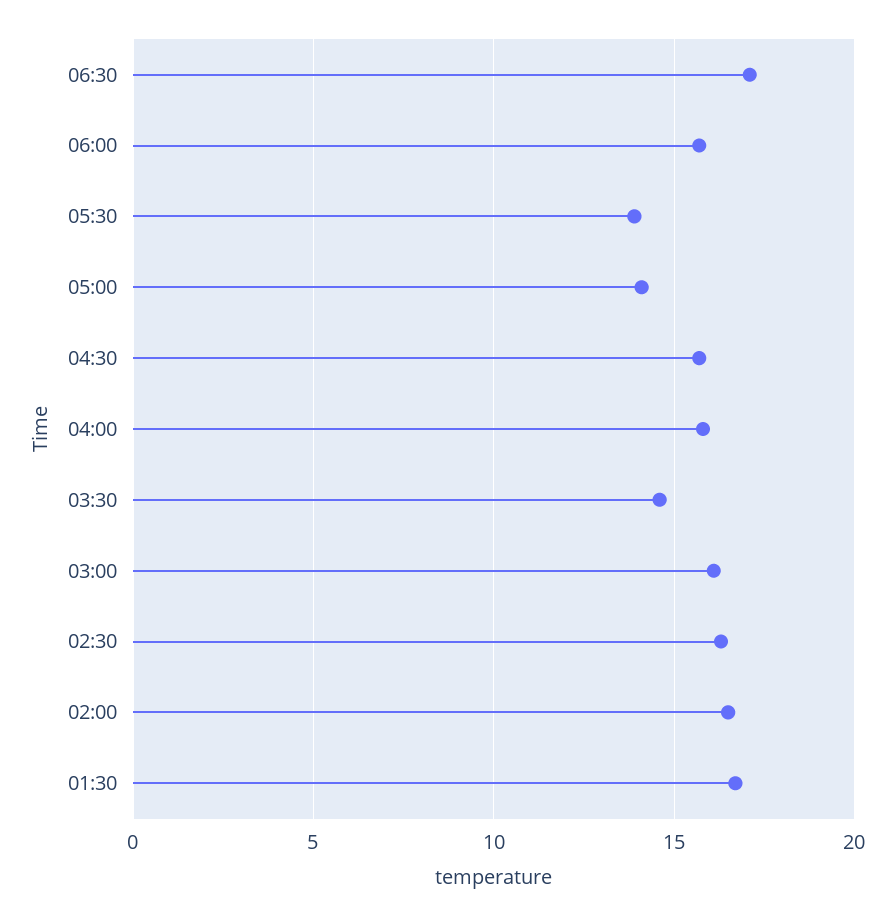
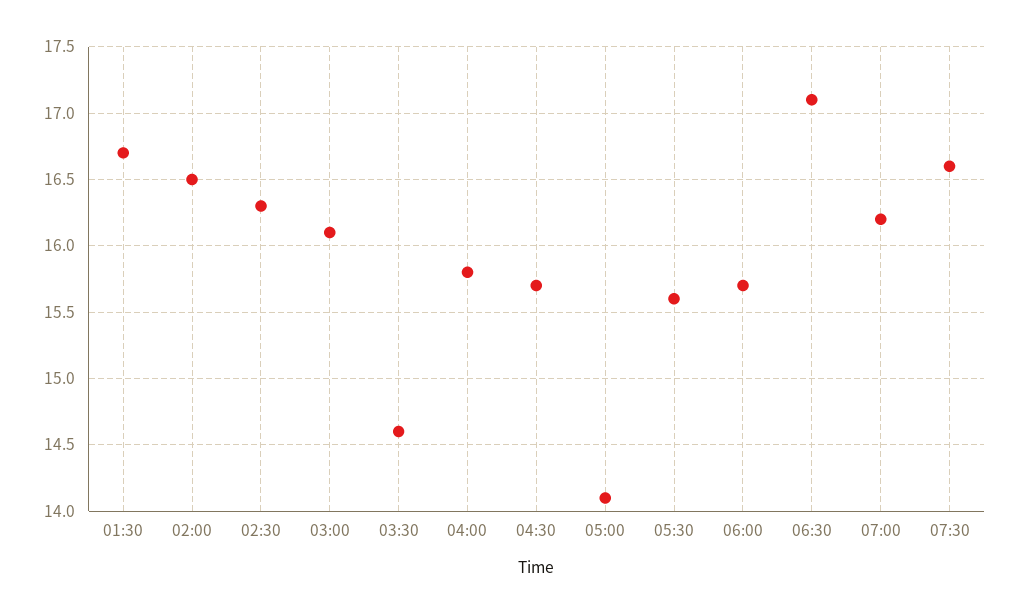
05:30: 14 -> 15.6
07:00: none -> 16.2
07:30: none -> 16.6

